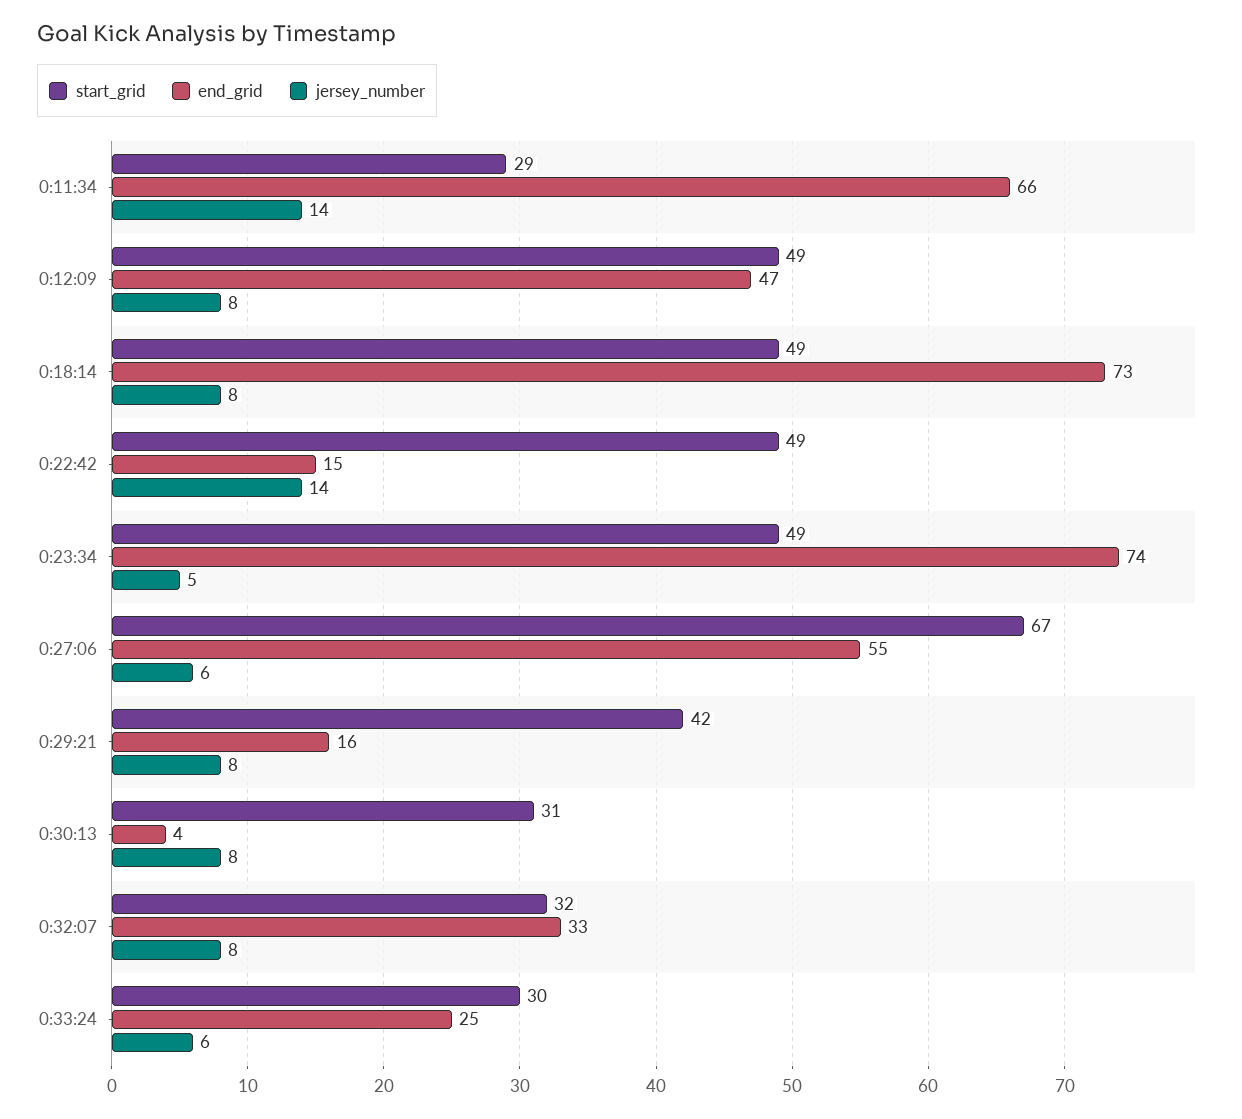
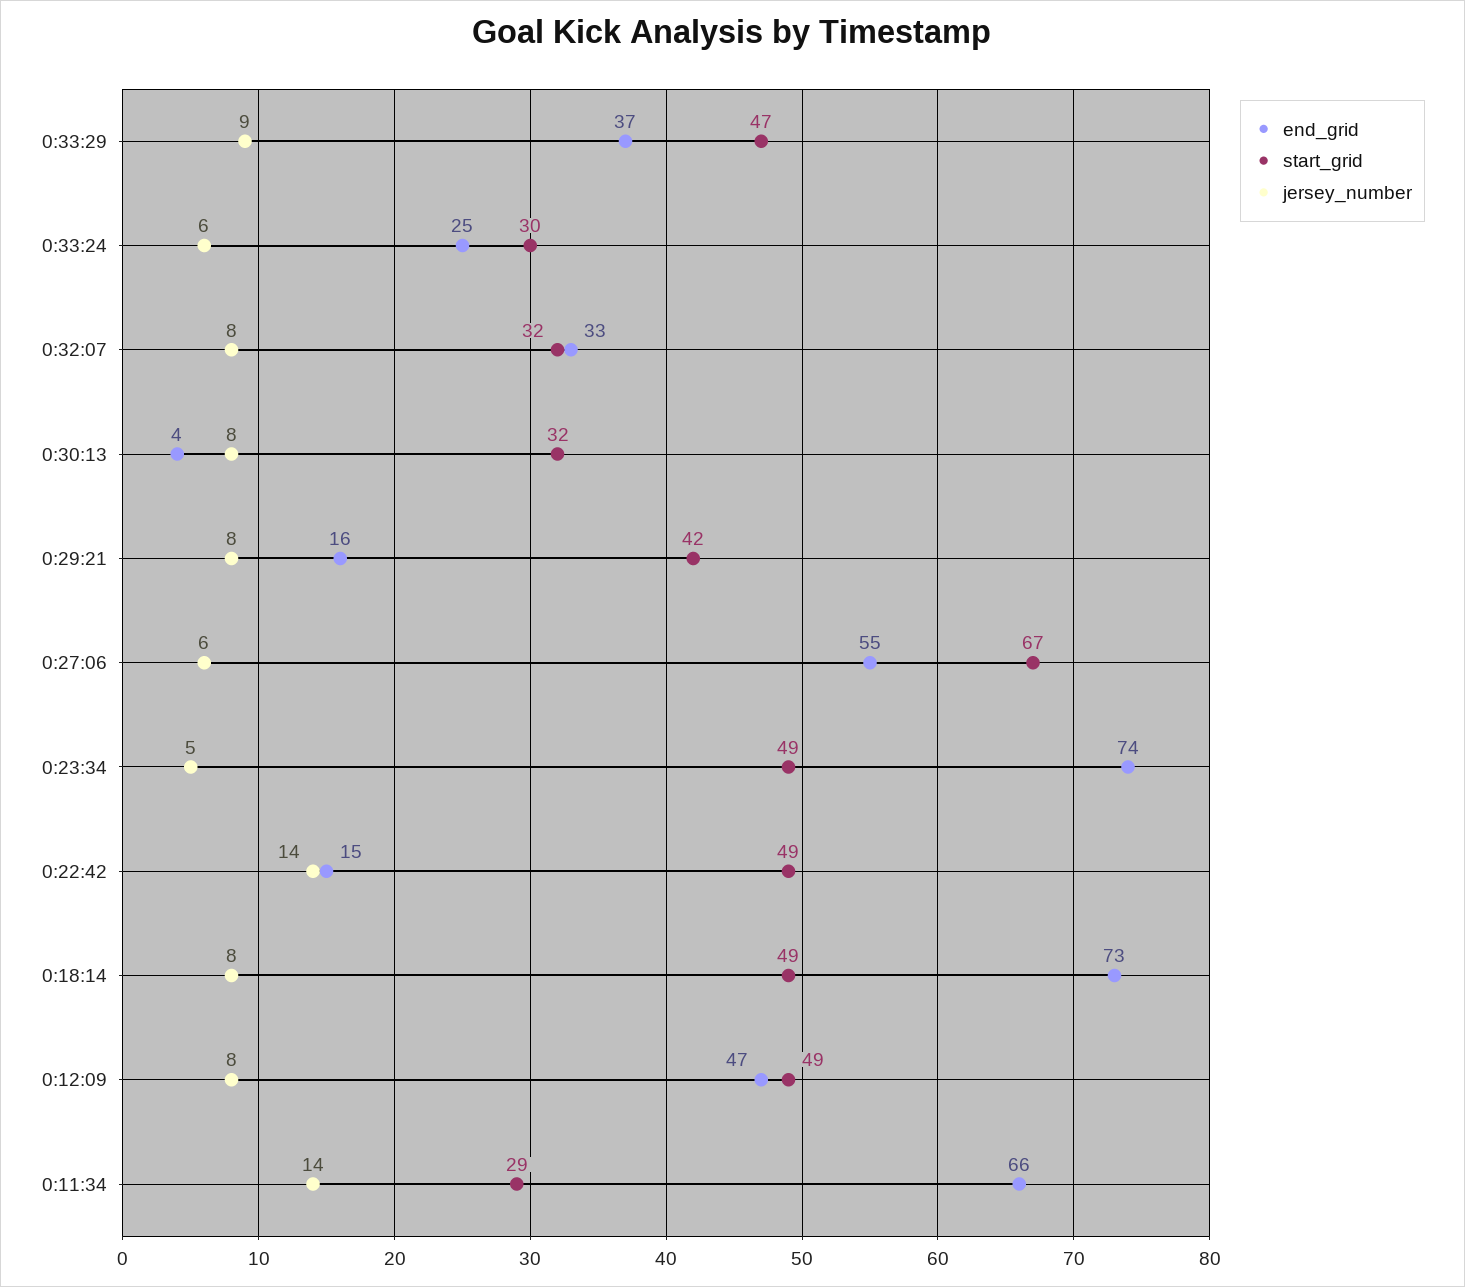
start_grid, 0:30:13: 31 -> 32
end_grid, 0:33:29: none -> 37
start_grid, 0:33:29: none -> 47
jersey_number, 0:33:29: none -> 9

